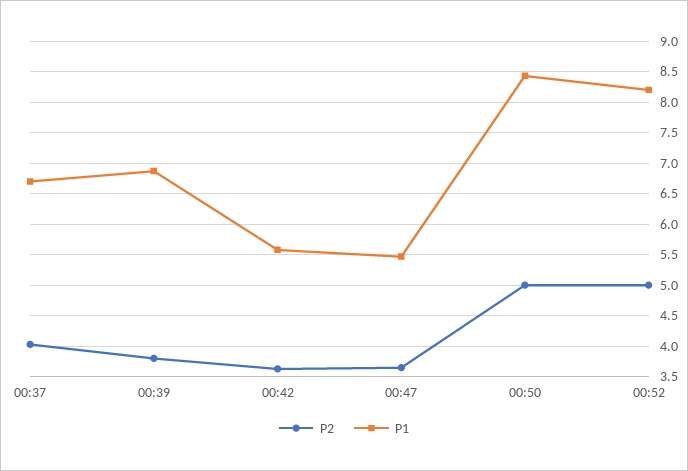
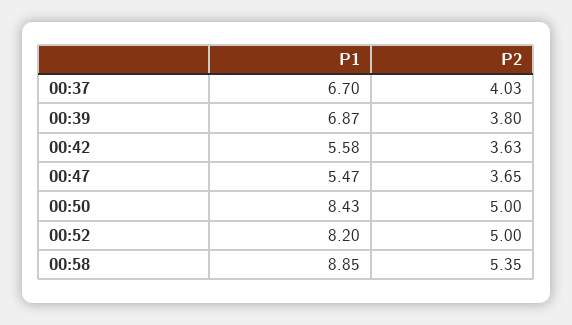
P1, 00:58: none -> 8.85
P2, 00:58: none -> 5.35

